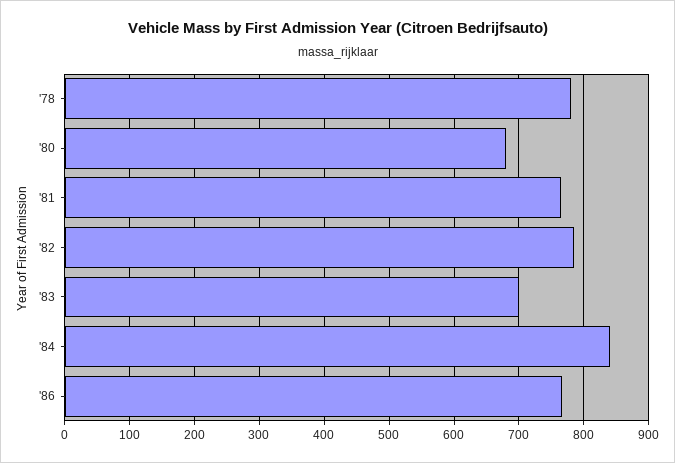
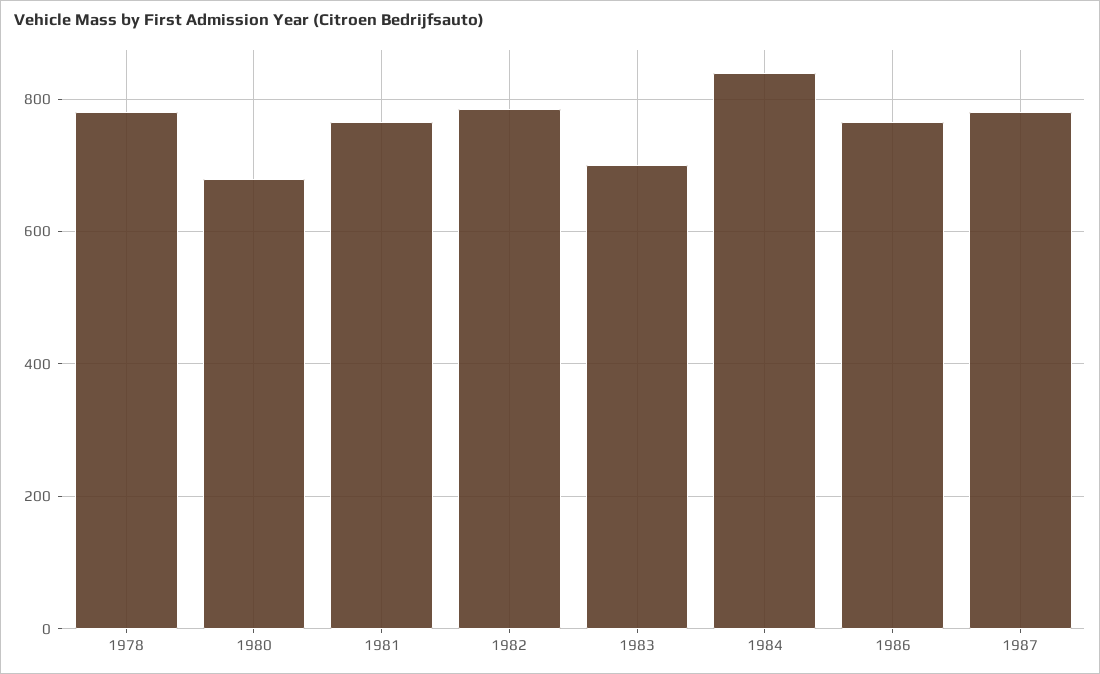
1987: none -> 780

